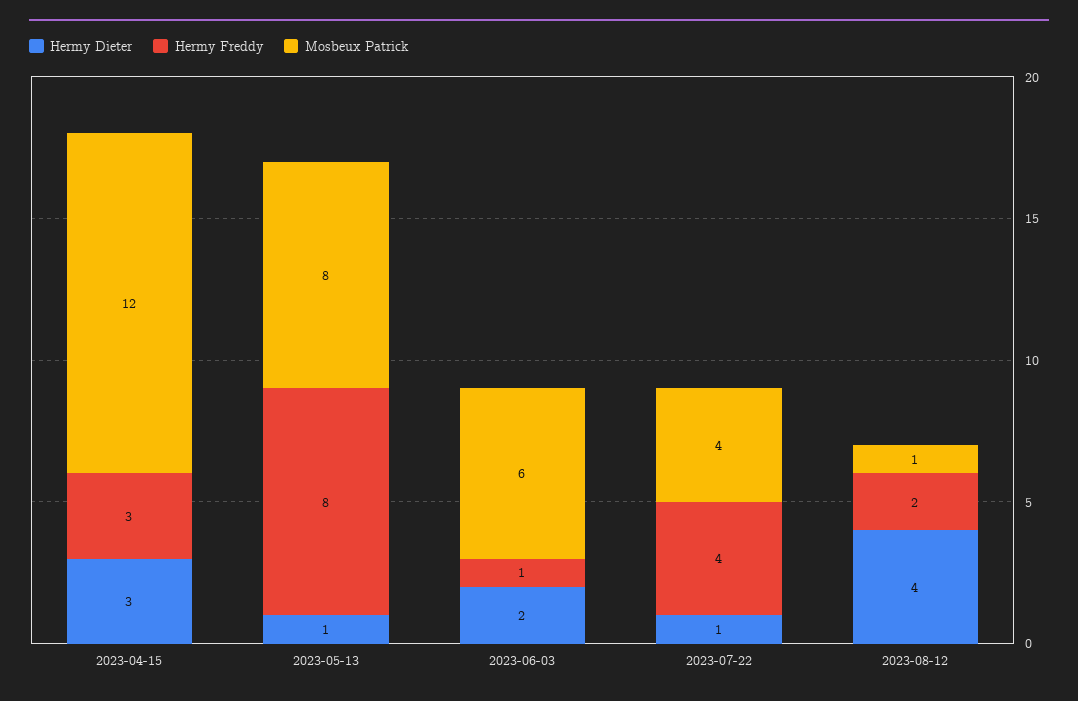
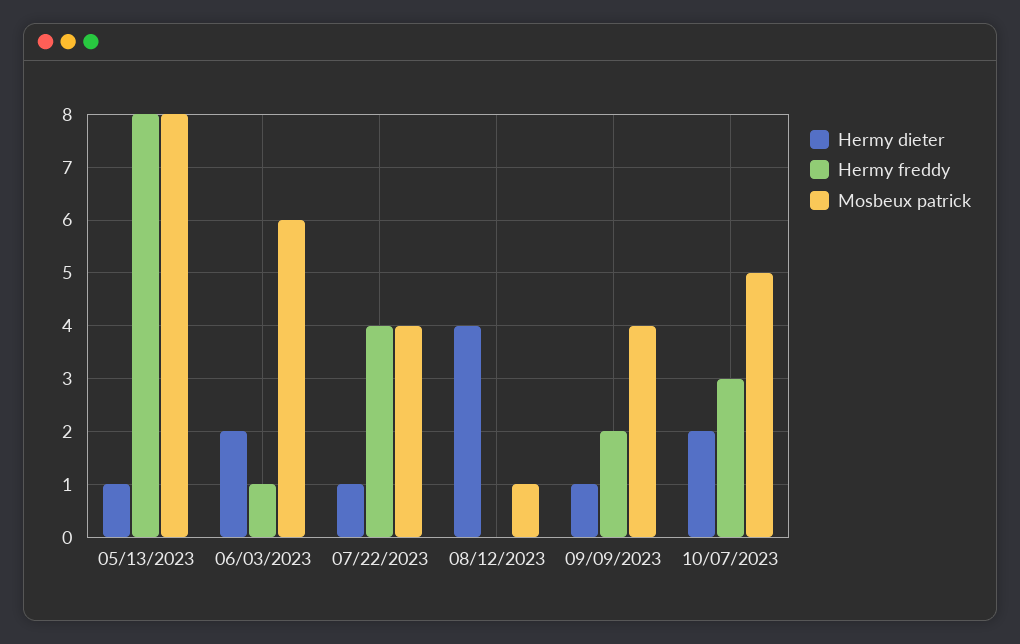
Hermy Dieter, 2023-04-15: 3 -> none
Hermy Freddy, 2023-04-15: 3 -> none
Mosbeux Patrick, 2023-04-15: 12 -> none
Hermy Freddy, 2023-08-12: 2 -> 0
Hermy Dieter, 09/09/2023: none -> 1
Hermy Freddy, 09/09/2023: none -> 2
Mosbeux Patrick, 09/09/2023: none -> 4
Hermy Dieter, 10/07/2023: none -> 2
Hermy Freddy, 10/07/2023: none -> 3
Mosbeux Patrick, 10/07/2023: none -> 5

